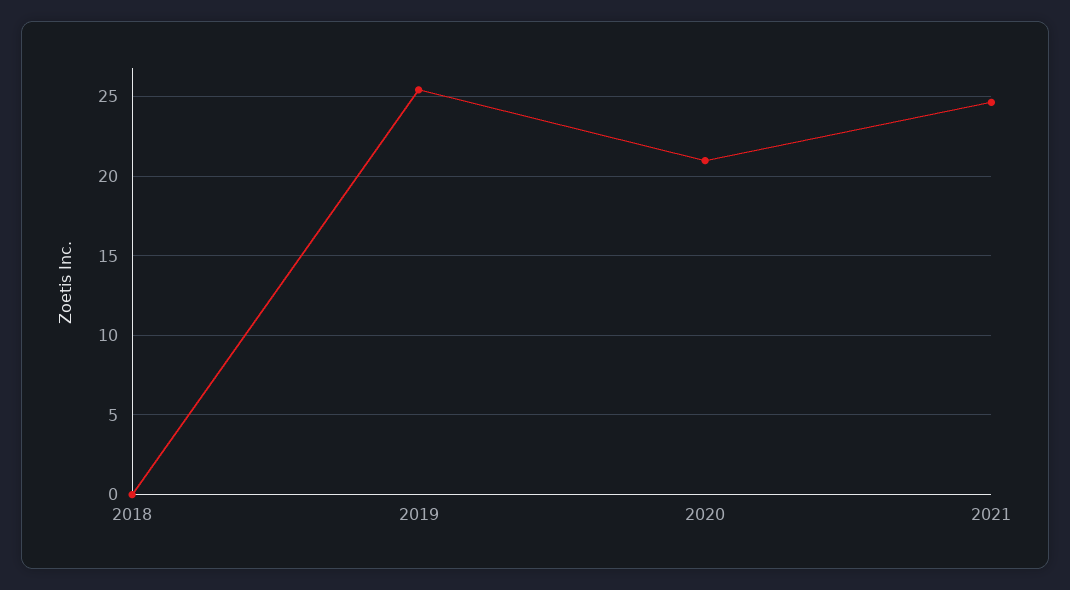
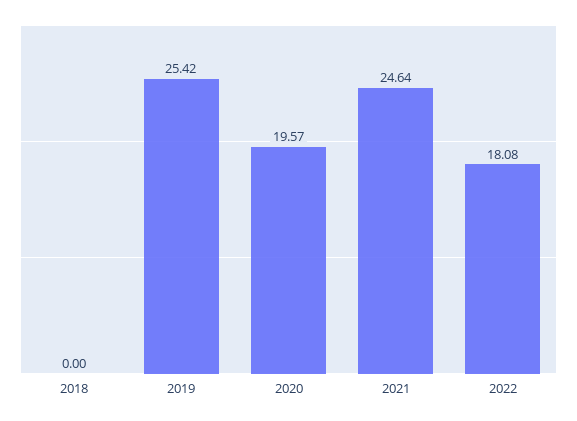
2020: 21 -> 19.57
2022: none -> 18.08

